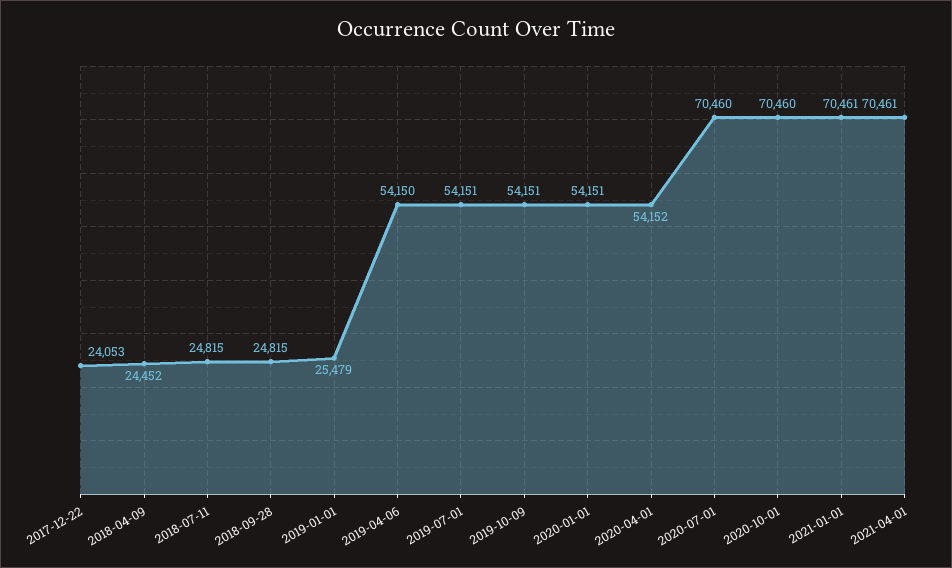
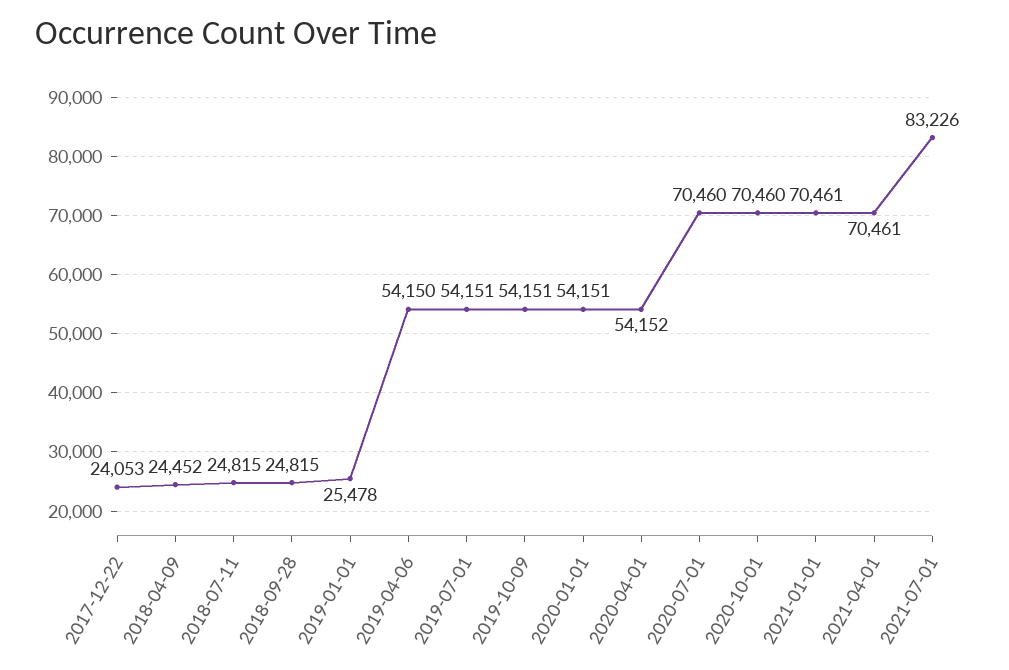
2019-01-01: 25479 -> 25478
2021-07-01: none -> 83226

